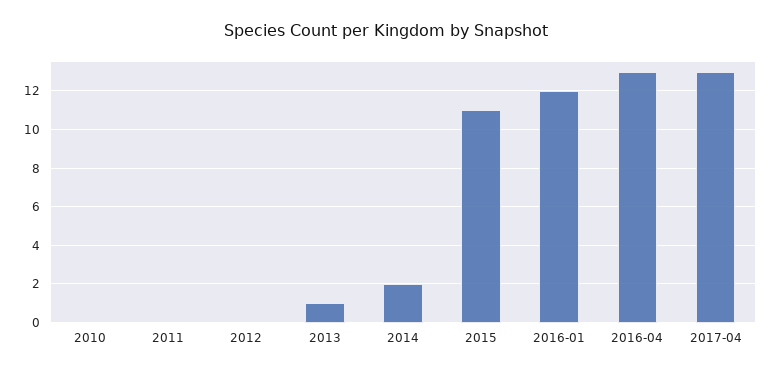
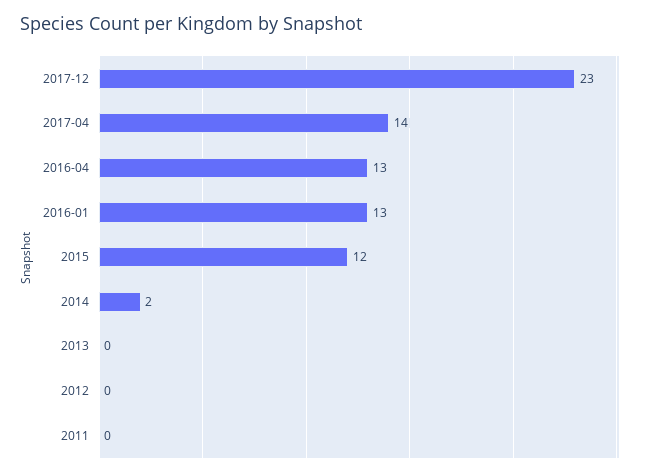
2010: 0 -> none
2013: 1 -> 0
2015: 11 -> 12
2016-01: 12 -> 13
2017-04: 13 -> 14
2017-12: none -> 23

